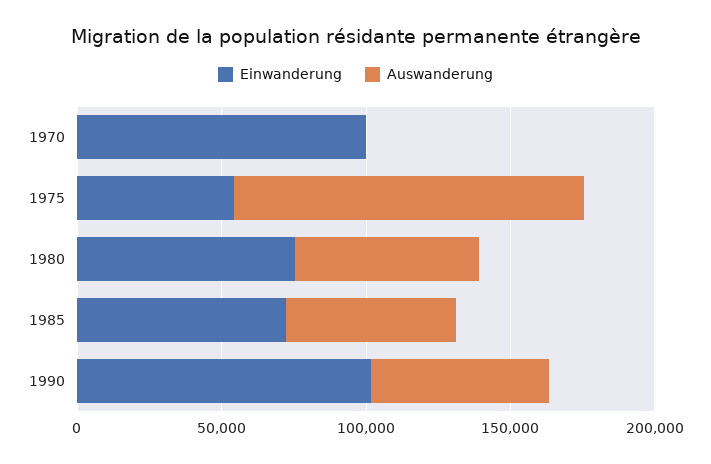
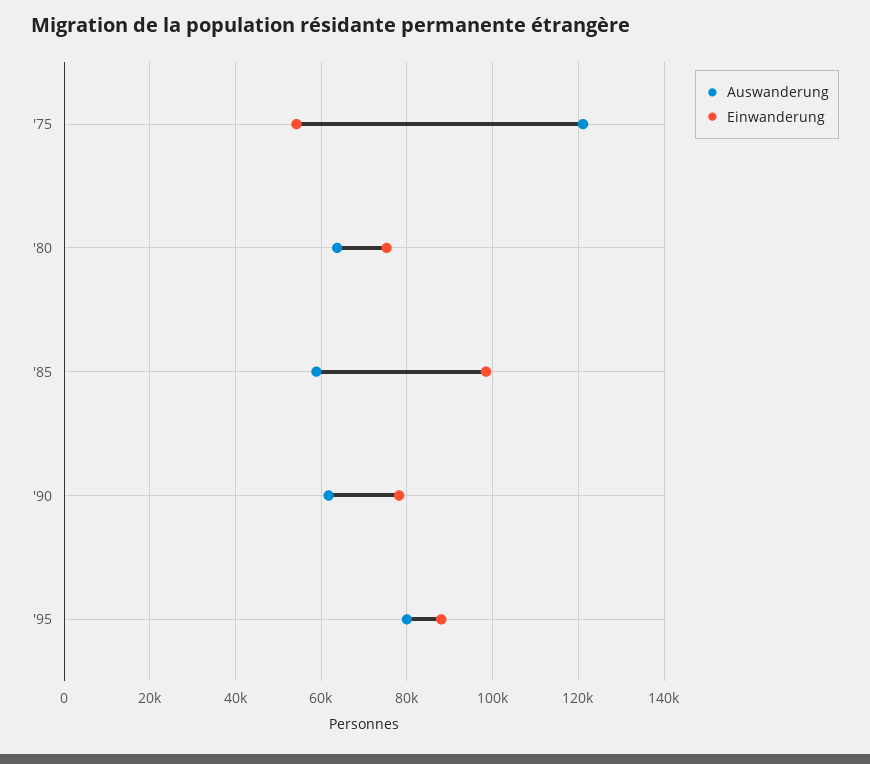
Einwanderung, 1970: 100000 -> none
Auswanderung, 1970: 0 -> none
Einwanderung, 1985: 70000 -> 98000
Einwanderung, 1990: 100000 -> 78000
Auswanderung, '95: none -> 80000
Einwanderung, '95: none -> 88000

